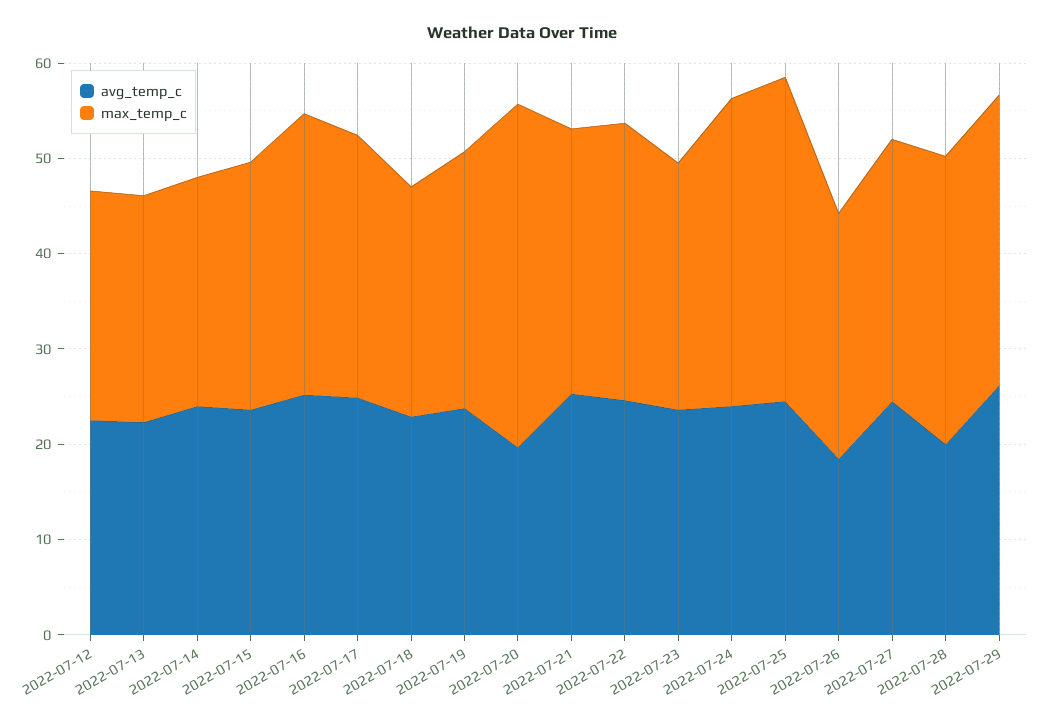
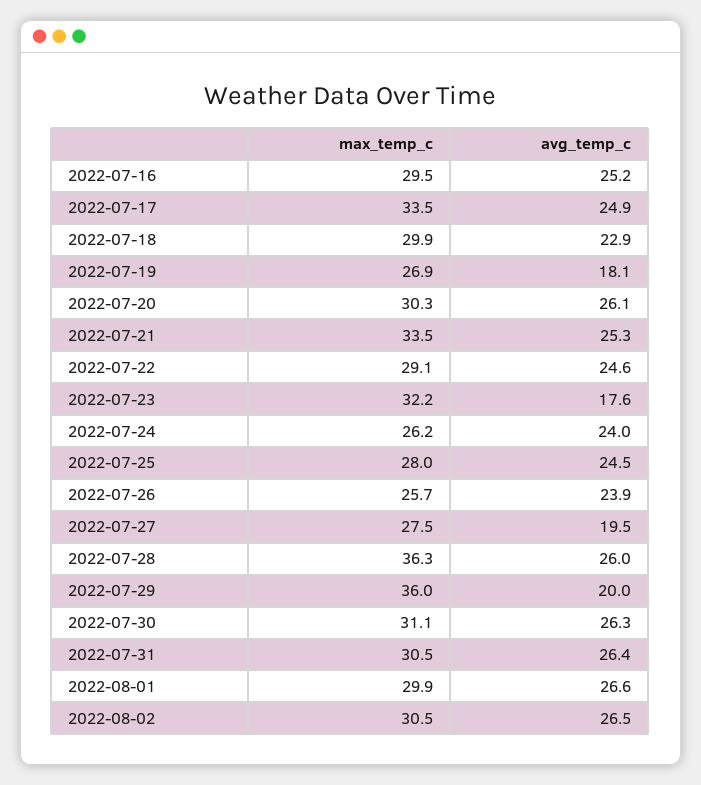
avg_temp_c, 2022-07-12: 22 -> none
max_temp_c, 2022-07-12: 24 -> none
avg_temp_c, 2022-07-13: 22 -> none
max_temp_c, 2022-07-13: 24 -> none
avg_temp_c, 2022-07-14: 24 -> none
max_temp_c, 2022-07-14: 24 -> none
avg_temp_c, 2022-07-15: 24 -> none
max_temp_c, 2022-07-15: 26 -> none
max_temp_c, 2022-07-17: 28 -> 33.5
max_temp_c, 2022-07-18: 24 -> 29.9
avg_temp_c, 2022-07-19: 24 -> 18.1
avg_temp_c, 2022-07-20: 20 -> 26.1
max_temp_c, 2022-07-20: 36 -> 30.3
max_temp_c, 2022-07-21: 28 -> 33.5
avg_temp_c, 2022-07-23: 24 -> 17.6
max_temp_c, 2022-07-23: 26 -> 32.2
max_temp_c, 2022-07-24: 32 -> 26.2
max_temp_c, 2022-07-25: 34 -> 28
avg_temp_c, 2022-07-26: 18 -> 23.9
avg_temp_c, 2022-07-27: 24 -> 19.5
avg_temp_c, 2022-07-28: 20 -> 26
max_temp_c, 2022-07-28: 30 -> 36.3
avg_temp_c, 2022-07-29: 26 -> 20
max_temp_c, 2022-07-29: 30 -> 36
max_temp_c, 2022-07-30: none -> 31.1
avg_temp_c, 2022-07-30: none -> 26.3
max_temp_c, 2022-07-31: none -> 30.5
avg_temp_c, 2022-07-31: none -> 26.4
max_temp_c, 2022-08-01: none -> 29.9
avg_temp_c, 2022-08-01: none -> 26.6
max_temp_c, 2022-08-02: none -> 30.5
avg_temp_c, 2022-08-02: none -> 26.5

